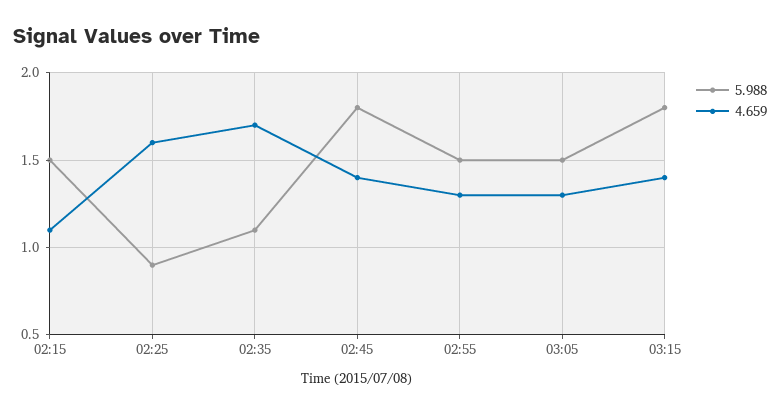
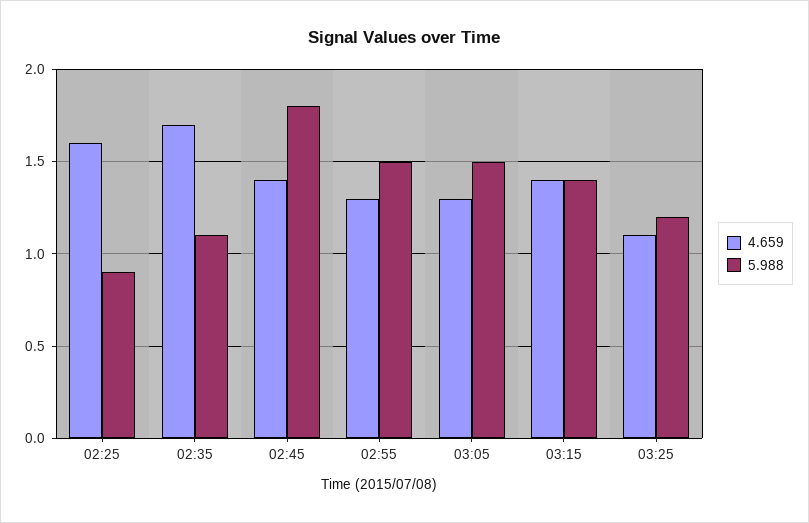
5.988, 02:15: 1.5 -> none
4.659, 02:15: 1.1 -> none
5.988, 03:15: 1.8 -> 1.4
4.659, 03:25: none -> 1.1
5.988, 03:25: none -> 1.2

